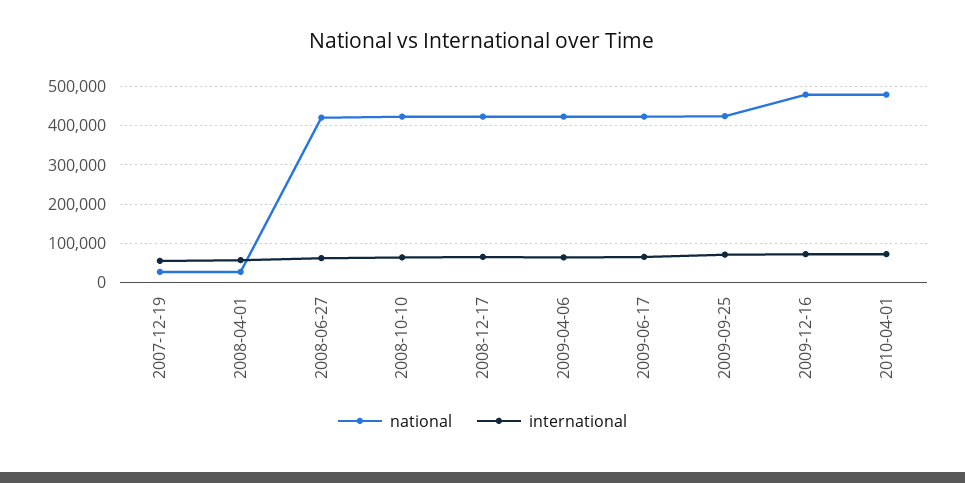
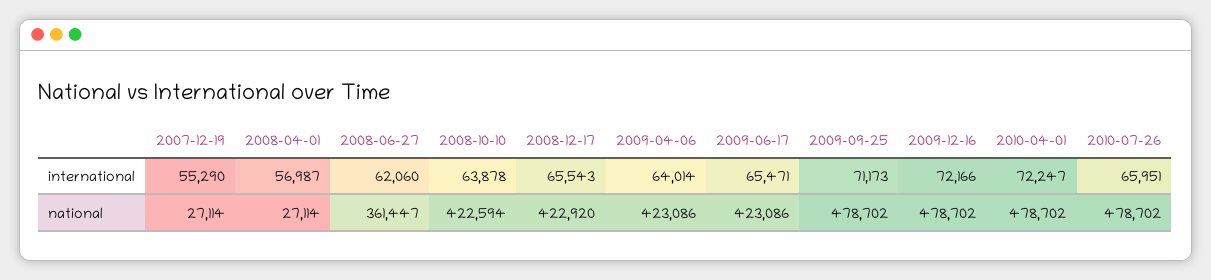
national, 2008-06-27: 420000 -> 361447
national, 2009-09-25: 420000 -> 478702
international, 2010-07-26: none -> 65951
national, 2010-07-26: none -> 478702

